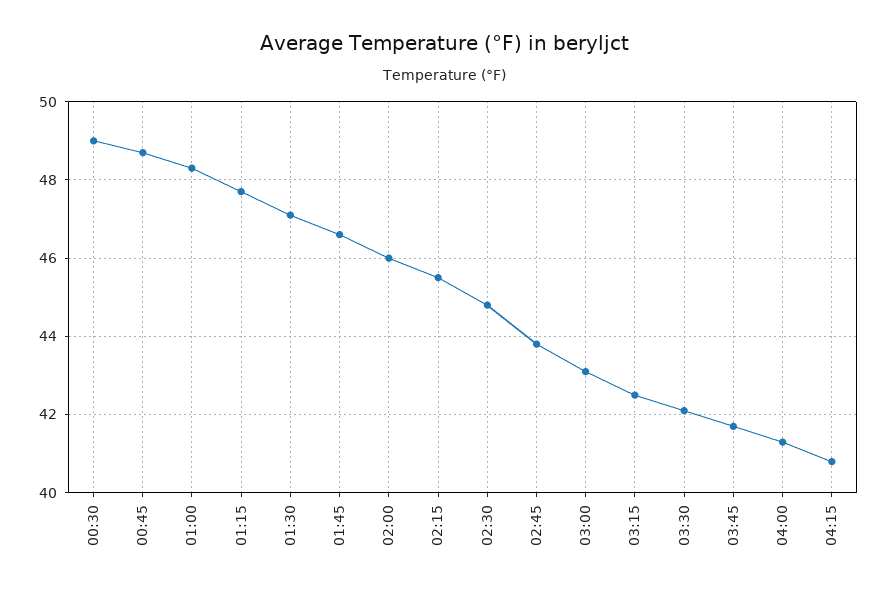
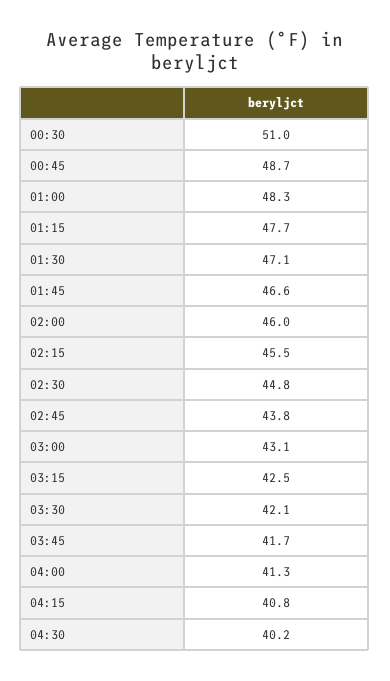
00:30: 49 -> 51
04:30: none -> 40.2

